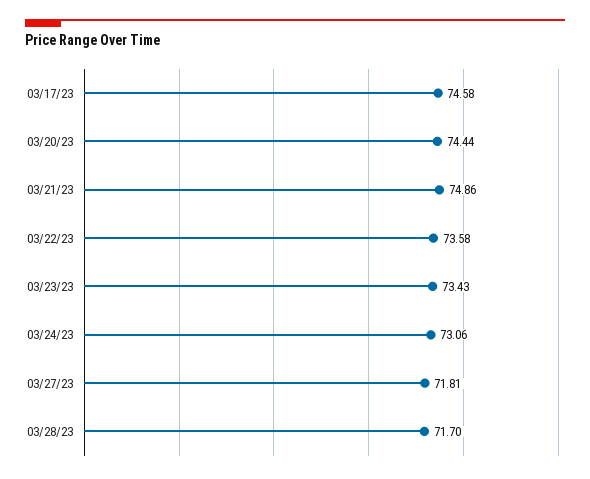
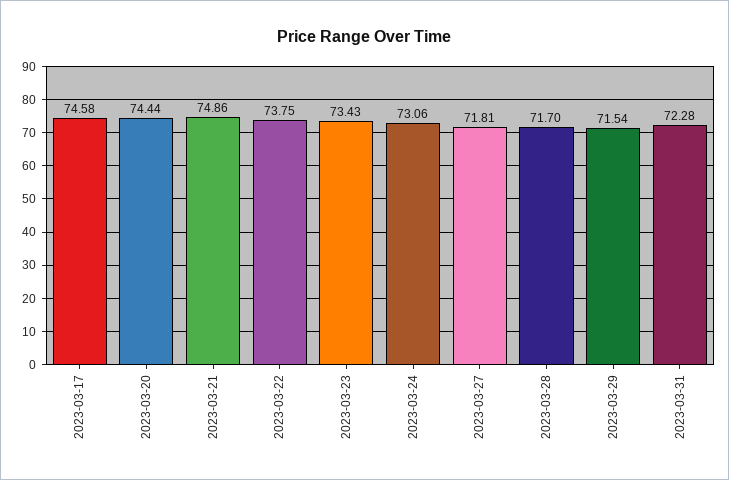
03/22/23: 73.58 -> 73.75
2023-03-29: none -> 71.54
2023-03-31: none -> 72.28

